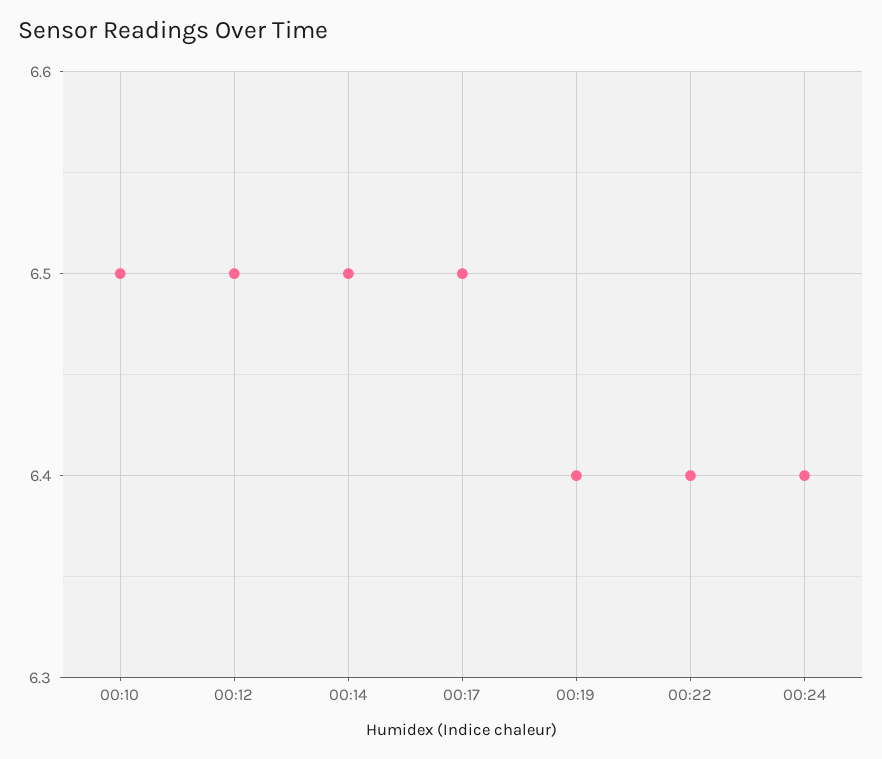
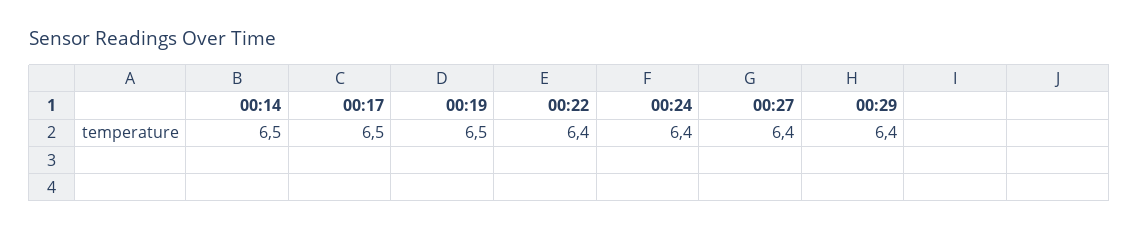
00:10: 6.5 -> none
00:12: 6.5 -> none
00:19: 6.4 -> 6.5
00:27: none -> 6.4
00:29: none -> 6.4

